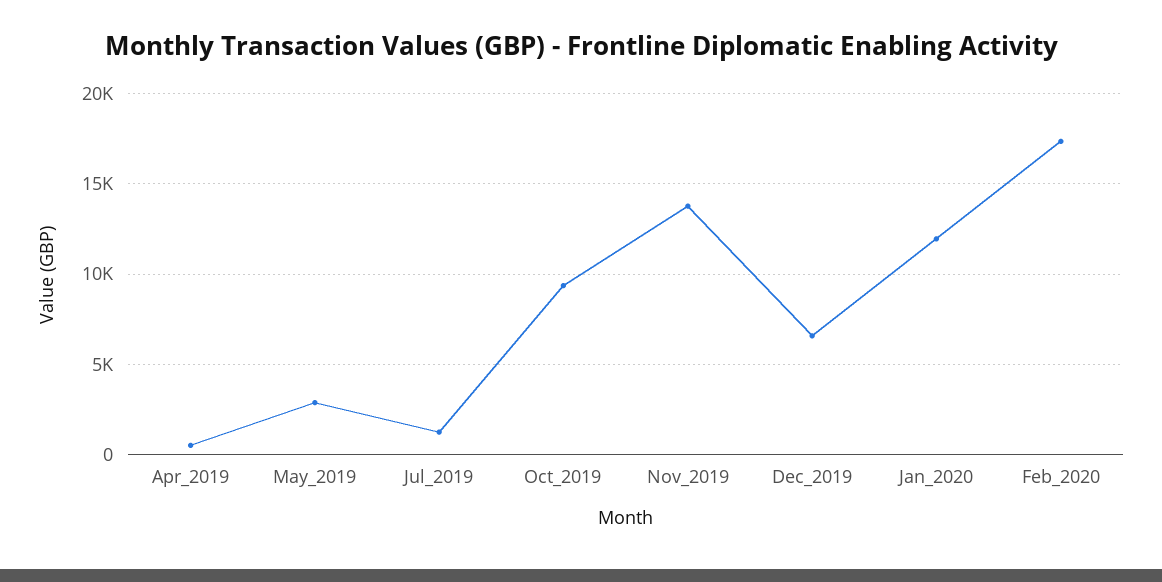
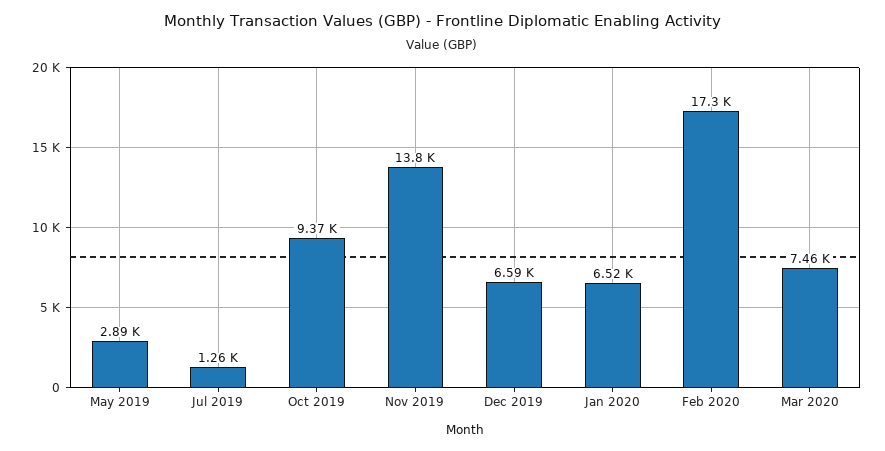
Apr_2019: 500 -> none
Jan_2020: 12000 -> 6520
Mar 2020: none -> 7460

